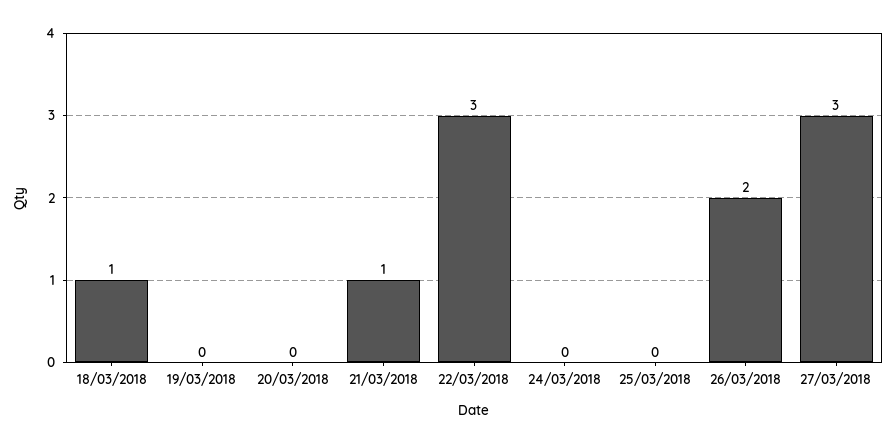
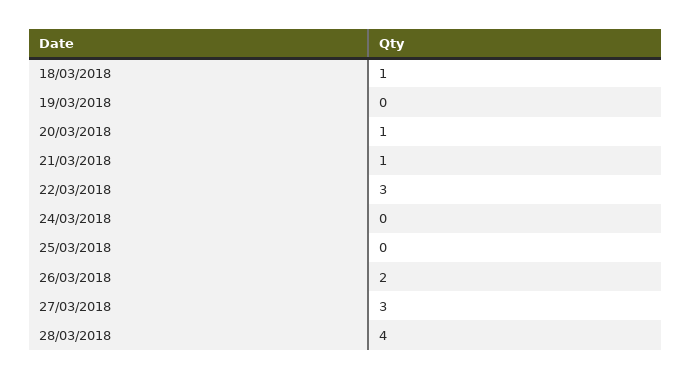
20/03/2018: 0 -> 1
28/03/2018: none -> 4

